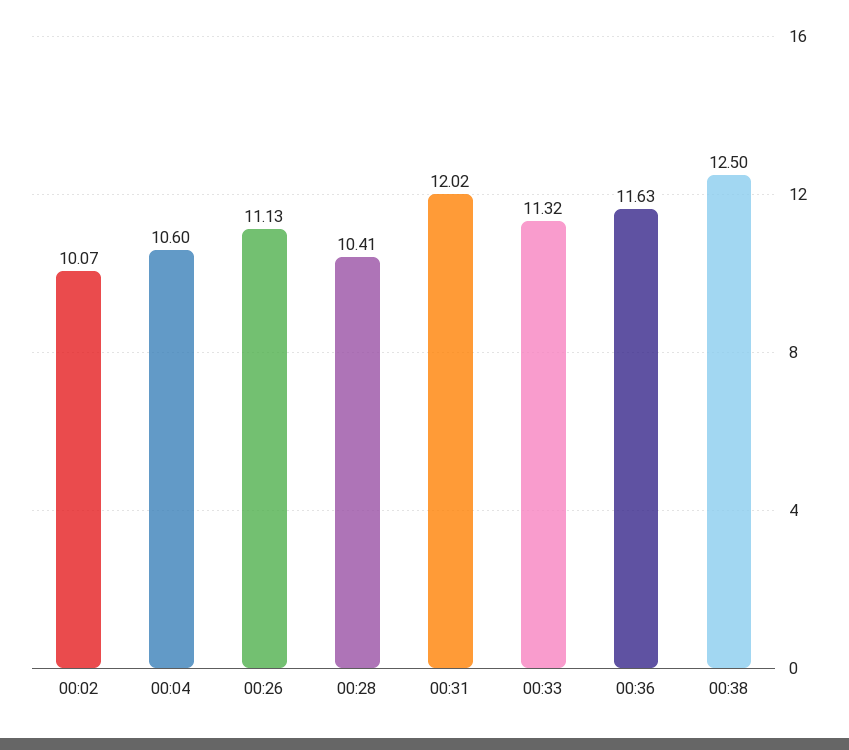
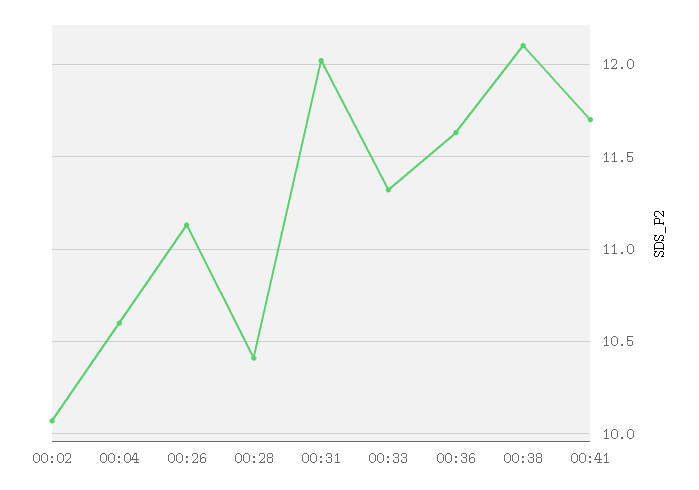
00:38: 12.5 -> 12.1
00:41: none -> 11.7

